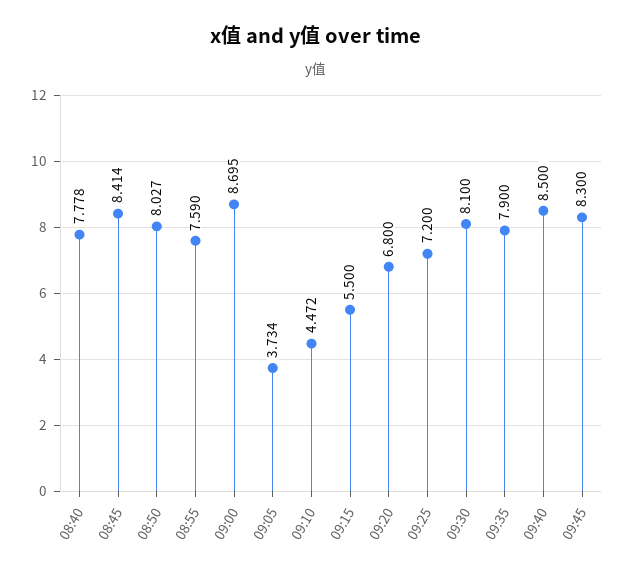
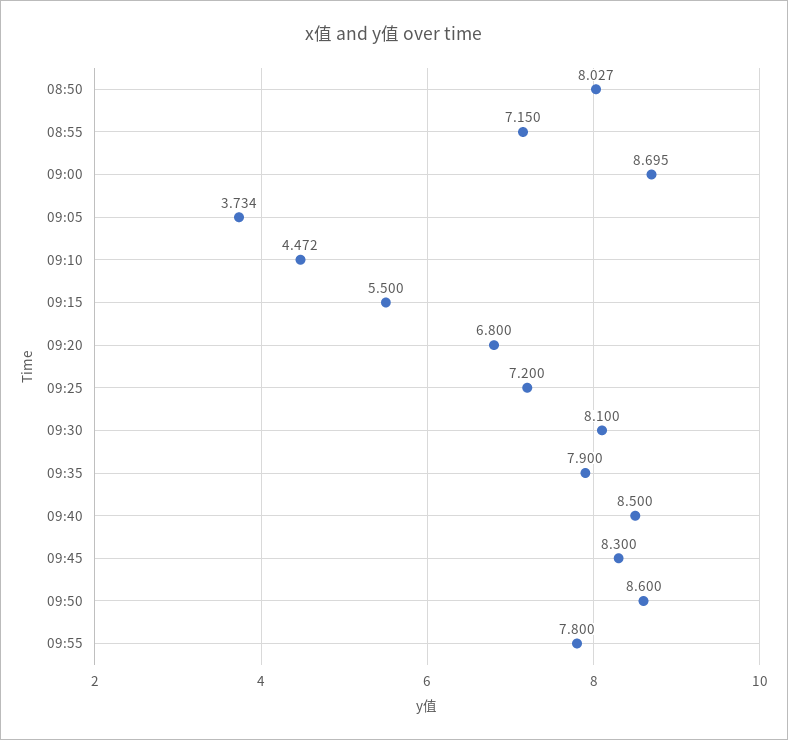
08:40: 7.778 -> none
08:45: 8.414 -> none
08:55: 7.59 -> 7.15
09:50: none -> 8.6
09:55: none -> 7.8

